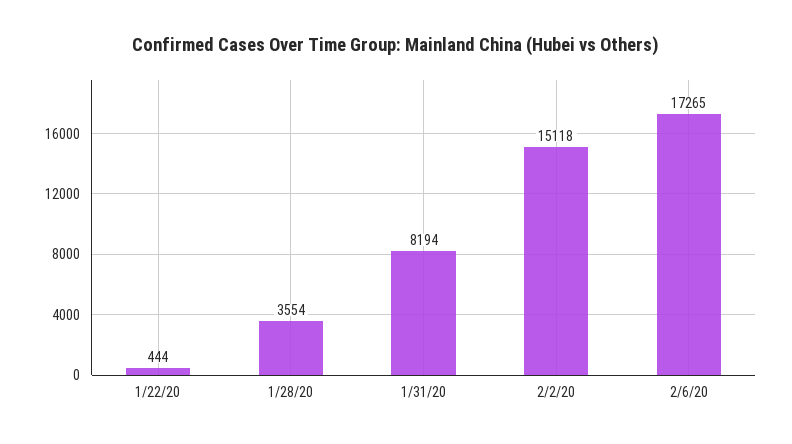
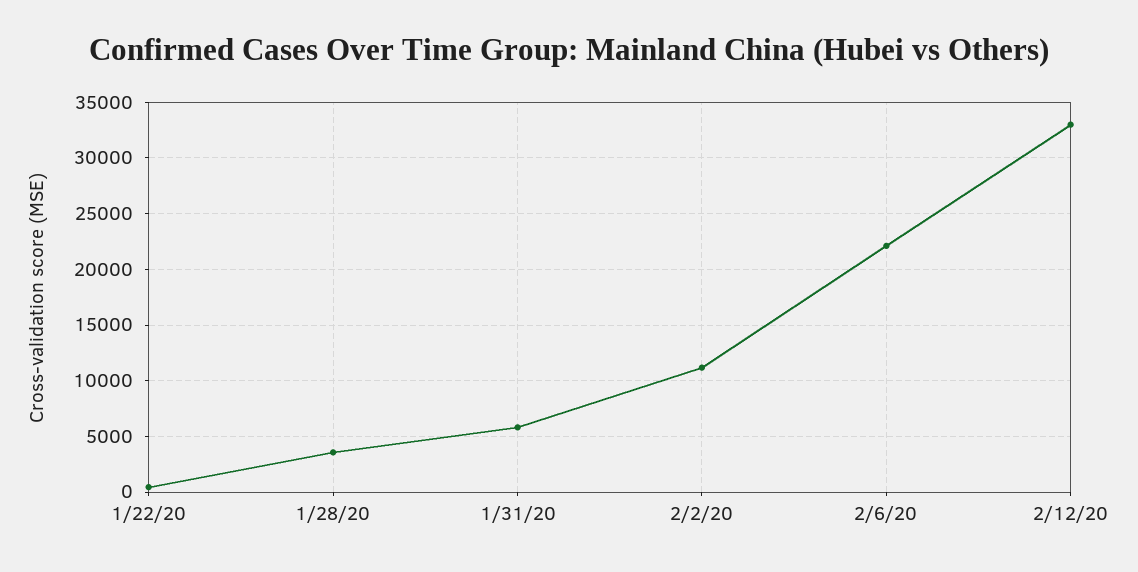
1/31/20: 8194 -> 6000
2/2/20: 15118 -> 11000
2/6/20: 17265 -> 22000
2/12/20: none -> 33000

